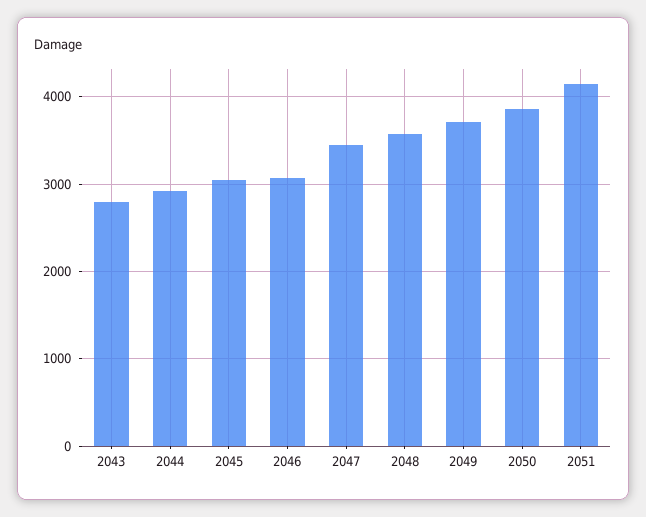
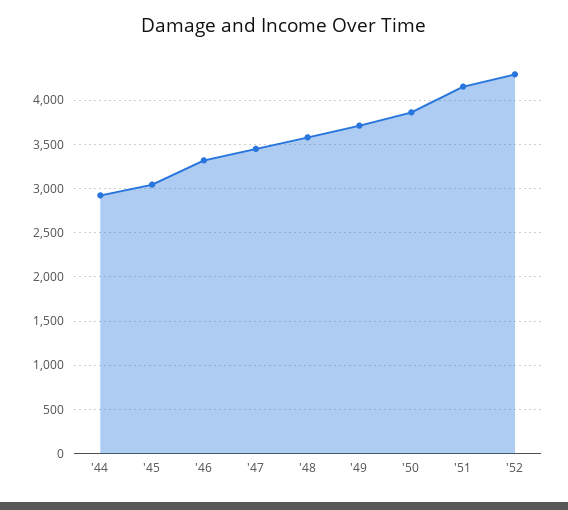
2043: 2800 -> none
2046: 3100 -> 3300
'52: none -> 4300

